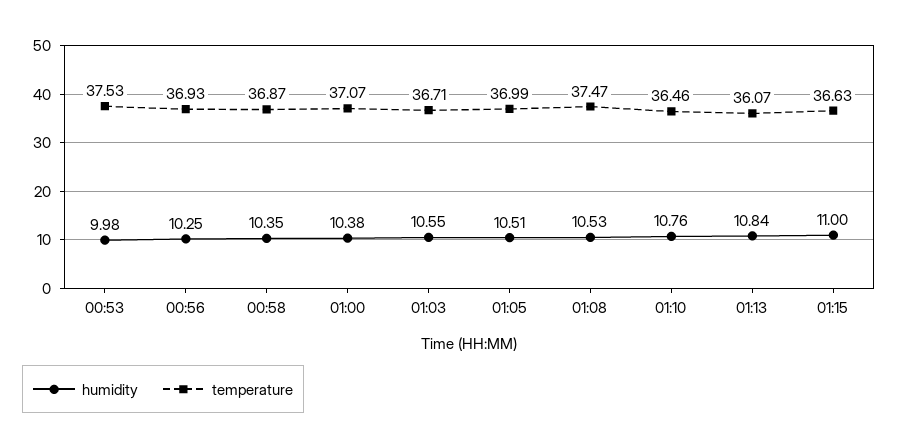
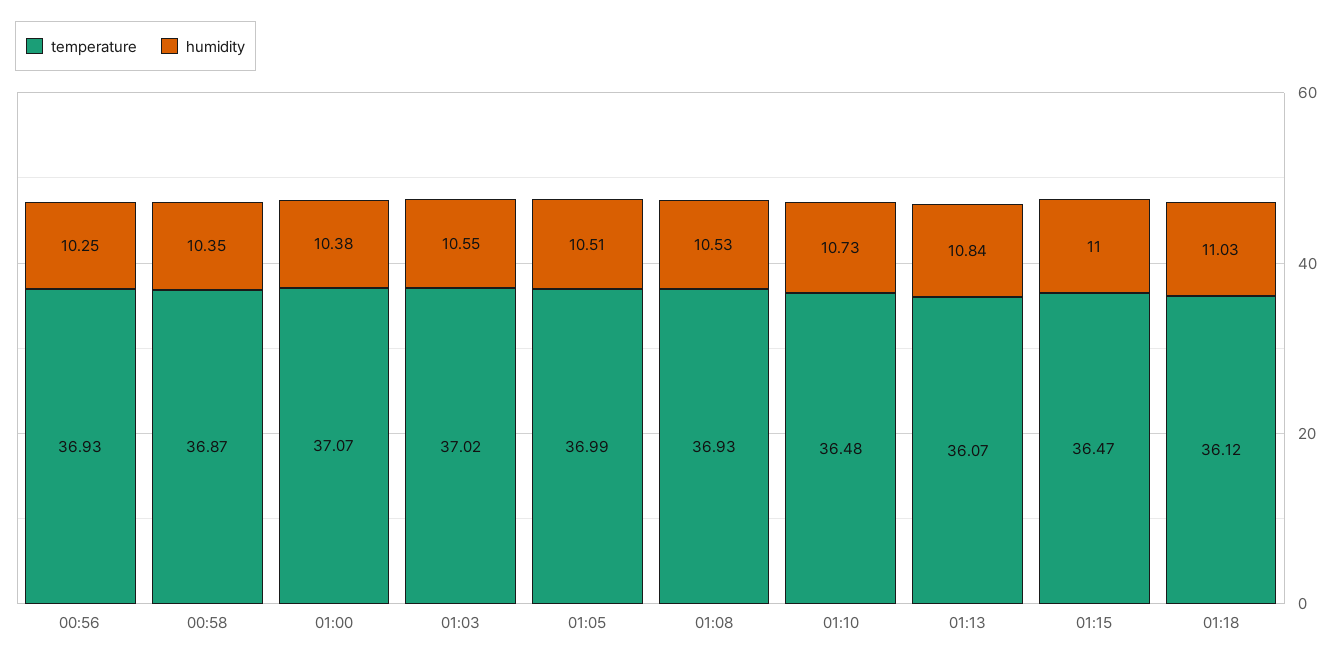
humidity, 00:53: 9.98 -> none
temperature, 00:53: 37.53 -> none
temperature, 01:03: 36.71 -> 37.02
temperature, 01:08: 37.47 -> 36.93
humidity, 01:10: 10.76 -> 10.73
temperature, 01:10: 36.46 -> 36.48
temperature, 01:15: 36.63 -> 36.47
temperature, 01:18: none -> 36.12
humidity, 01:18: none -> 11.03

